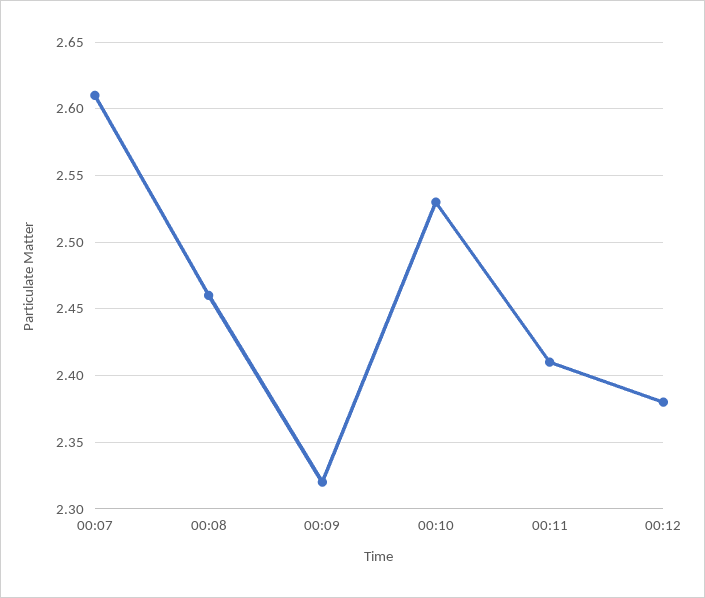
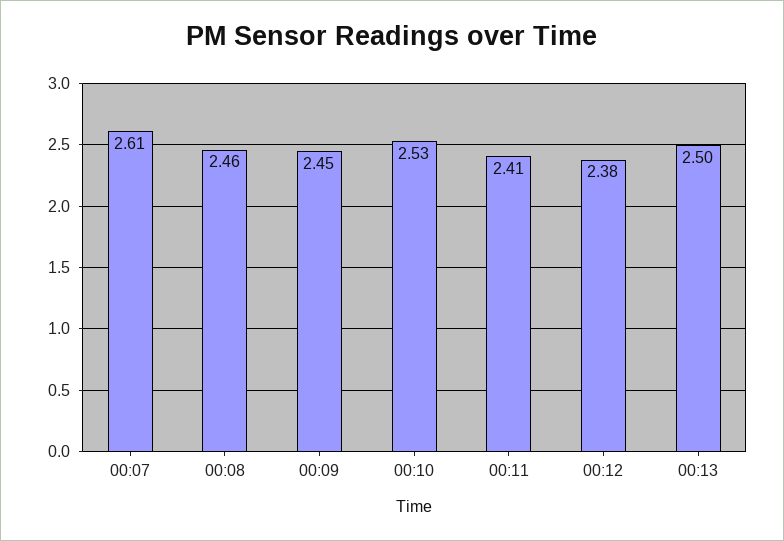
00:09: 2.32 -> 2.45
00:13: none -> 2.5

